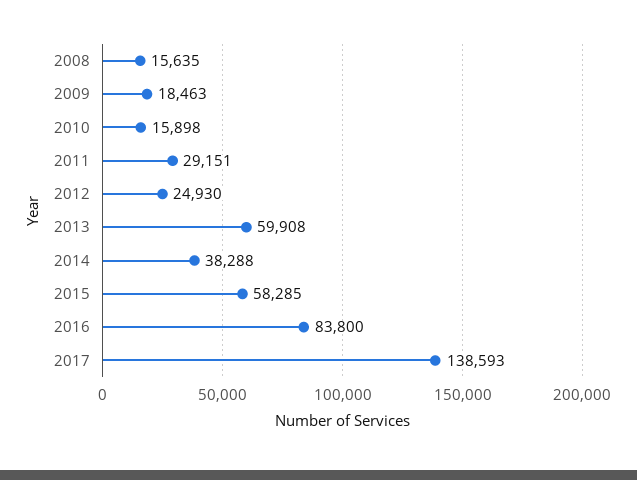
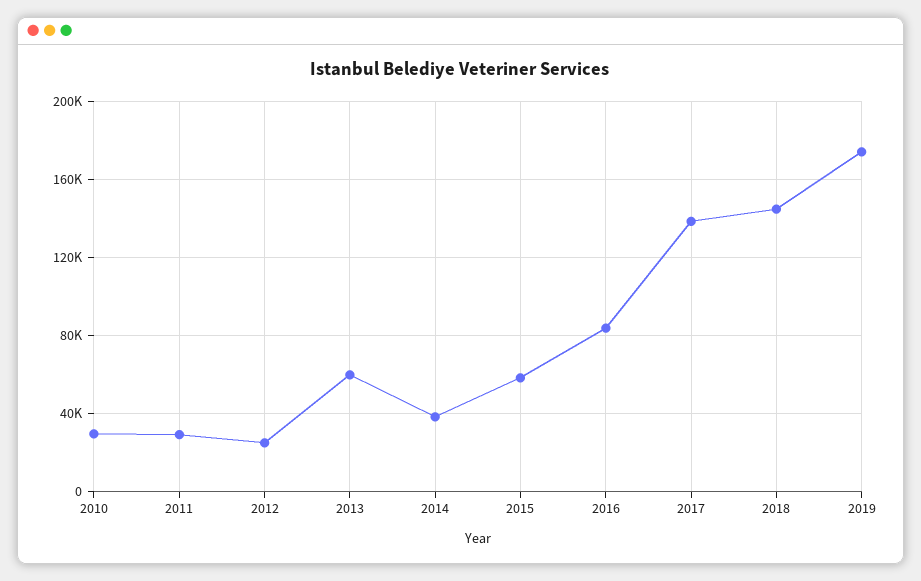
2008: 15635 -> none
2009: 18463 -> none
2010: 15898 -> 30000
2018: none -> 145000
2019: none -> 175000

